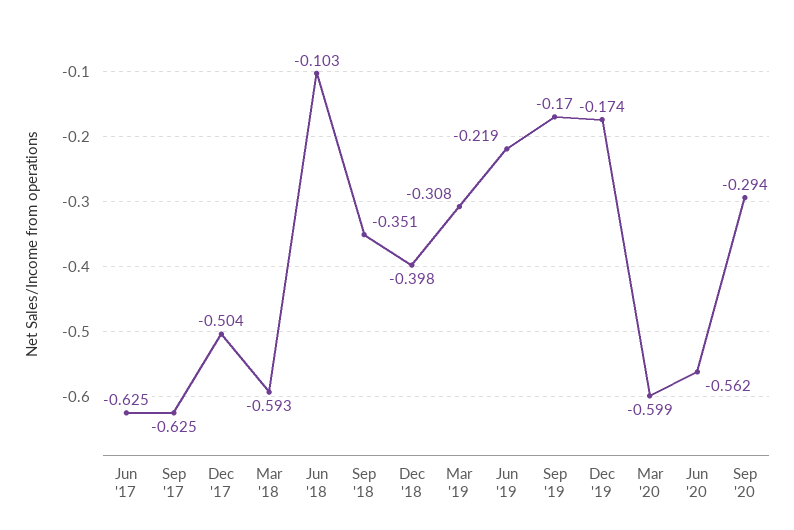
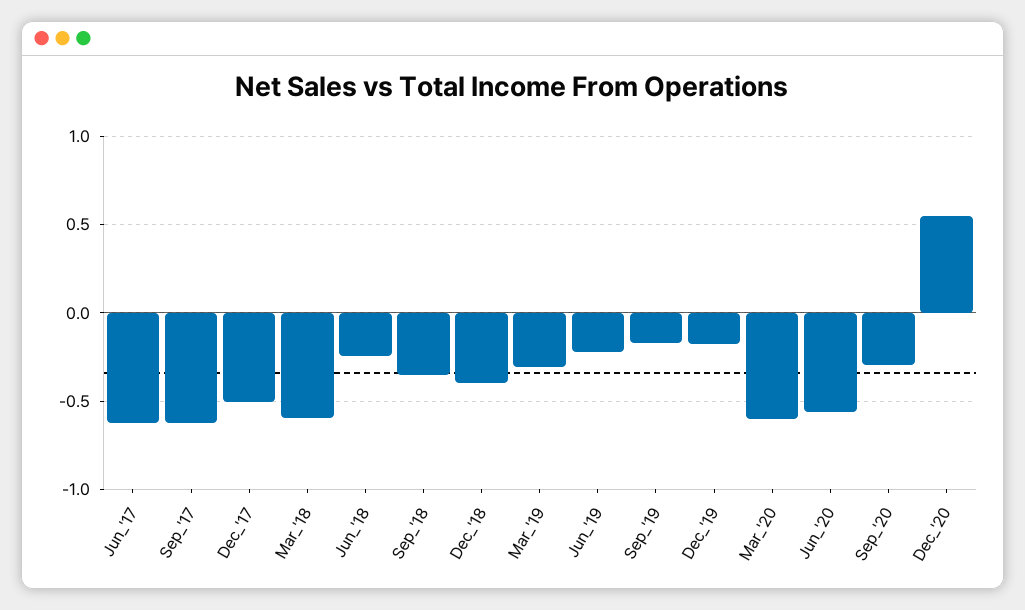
Jun '18: -0.103 -> -0.25
Dec_'20: none -> 0.55

